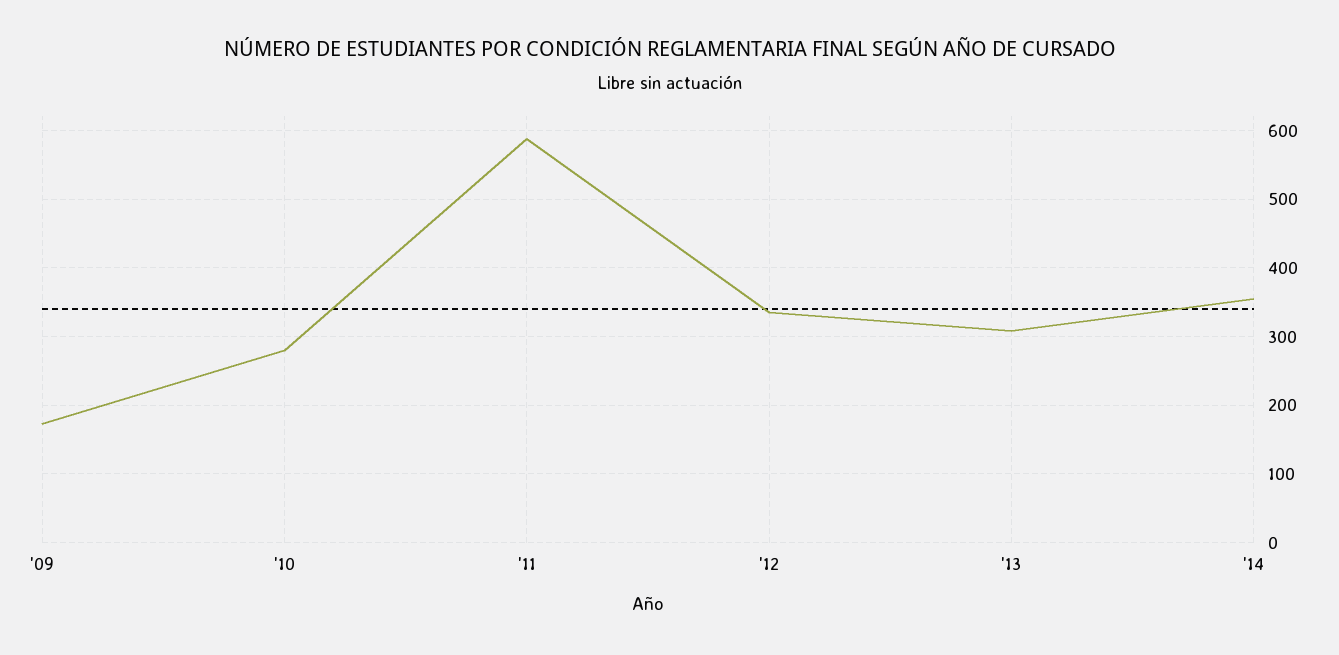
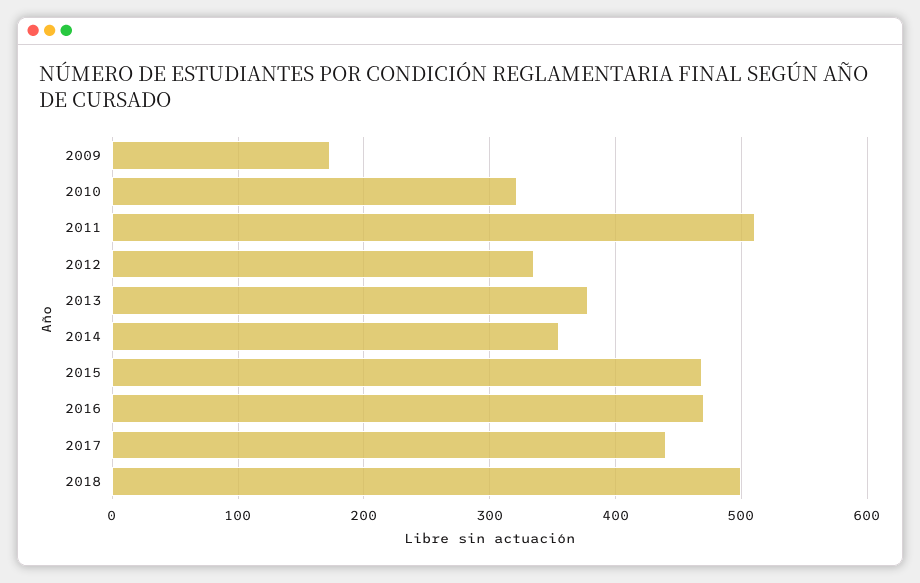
'10: 280 -> 320
'11: 590 -> 510
'13: 310 -> 380
2015: none -> 470
2016: none -> 470
2017: none -> 440
2018: none -> 500

